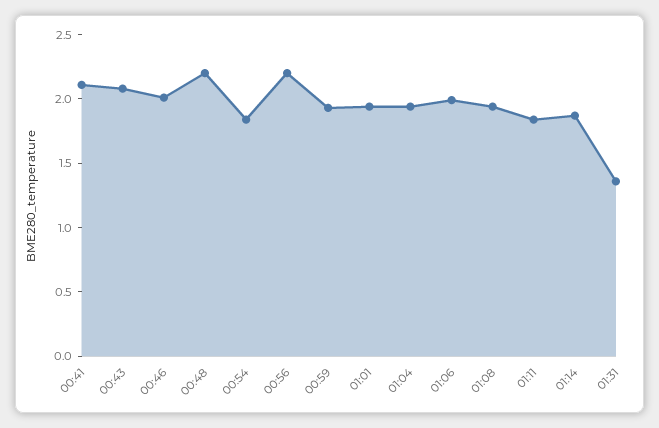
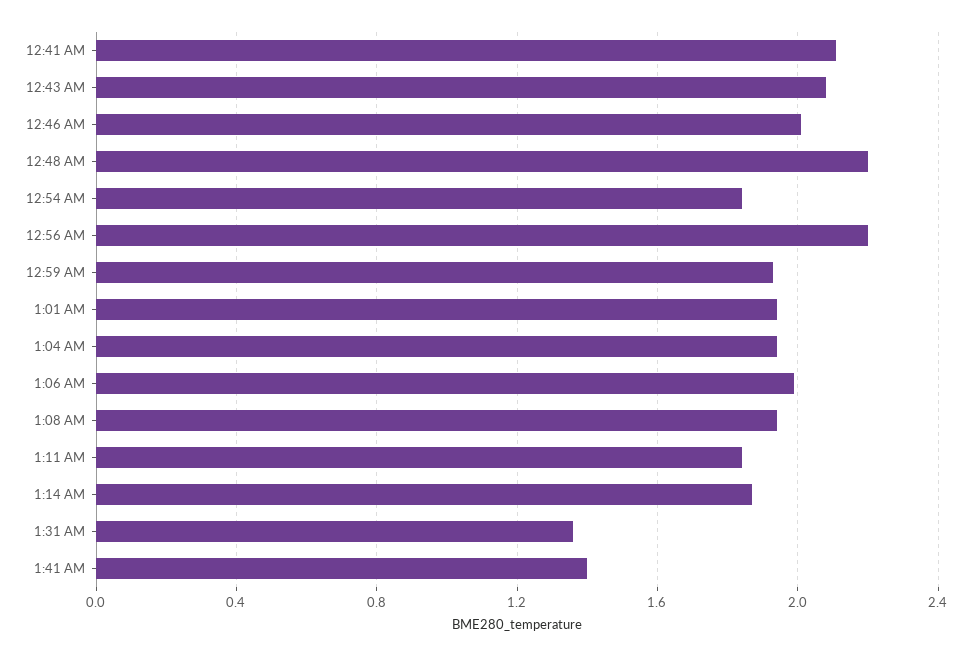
1:41 AM: none -> 1.4

